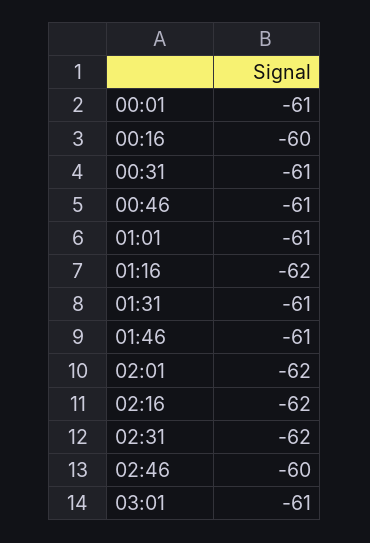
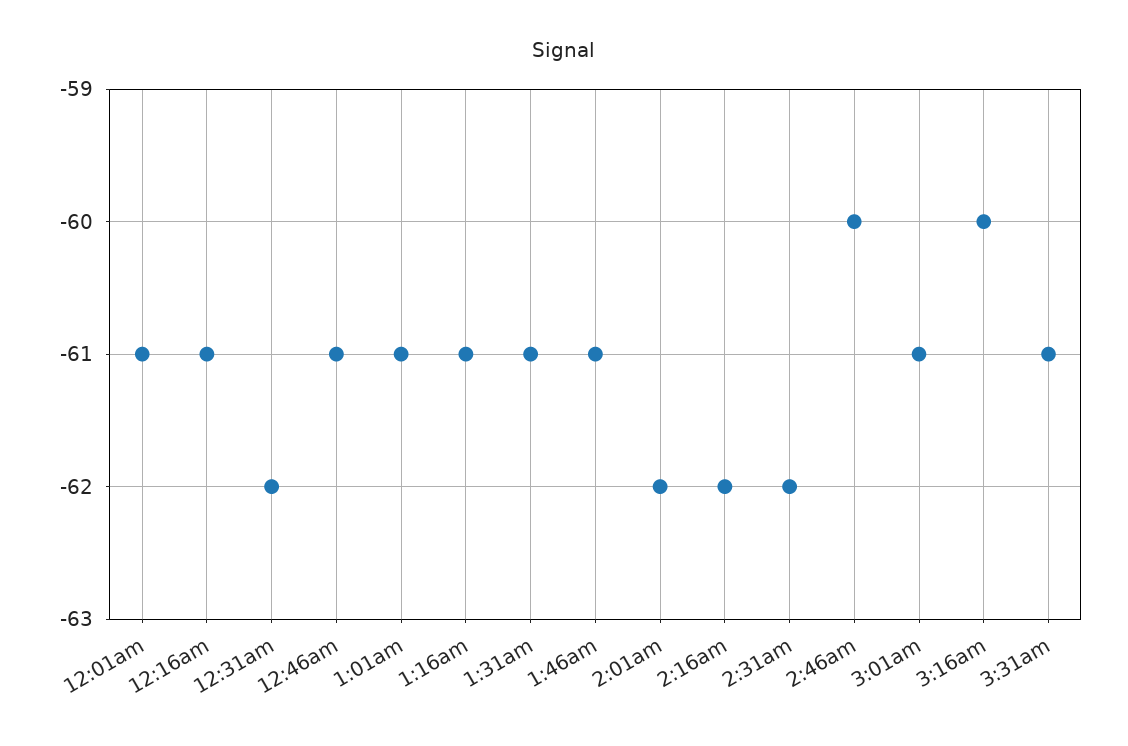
00:16: -60 -> -61
00:31: -61 -> -62
01:16: -62 -> -61
3:16am: none -> -60
3:31am: none -> -61

